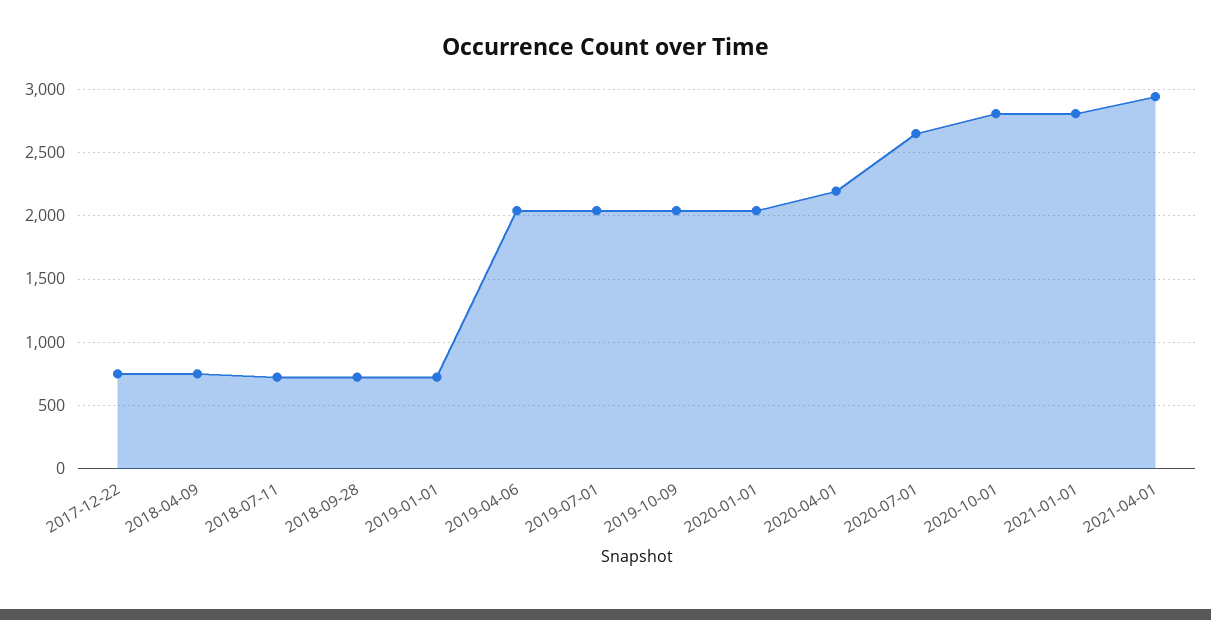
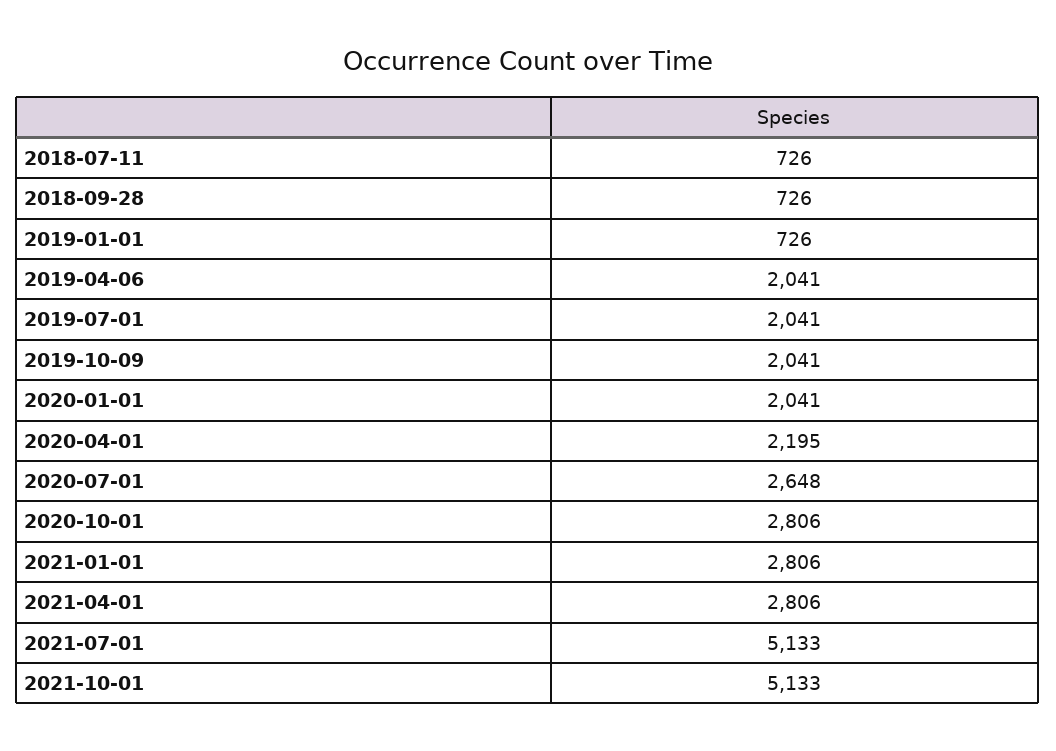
2017-12-22: 750 -> none
2018-04-09: 750 -> none
2021-04-01: 2950 -> 2806
2021-07-01: none -> 5133
2021-10-01: none -> 5133

